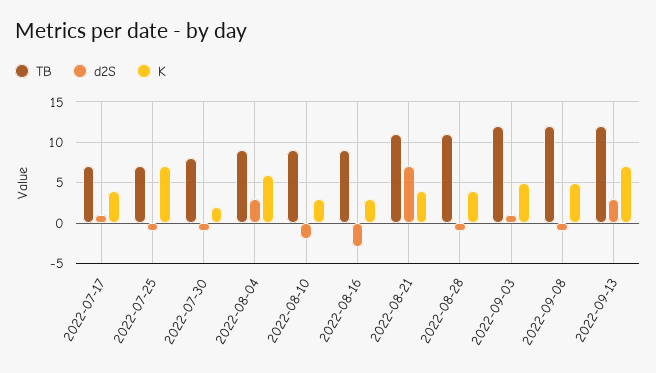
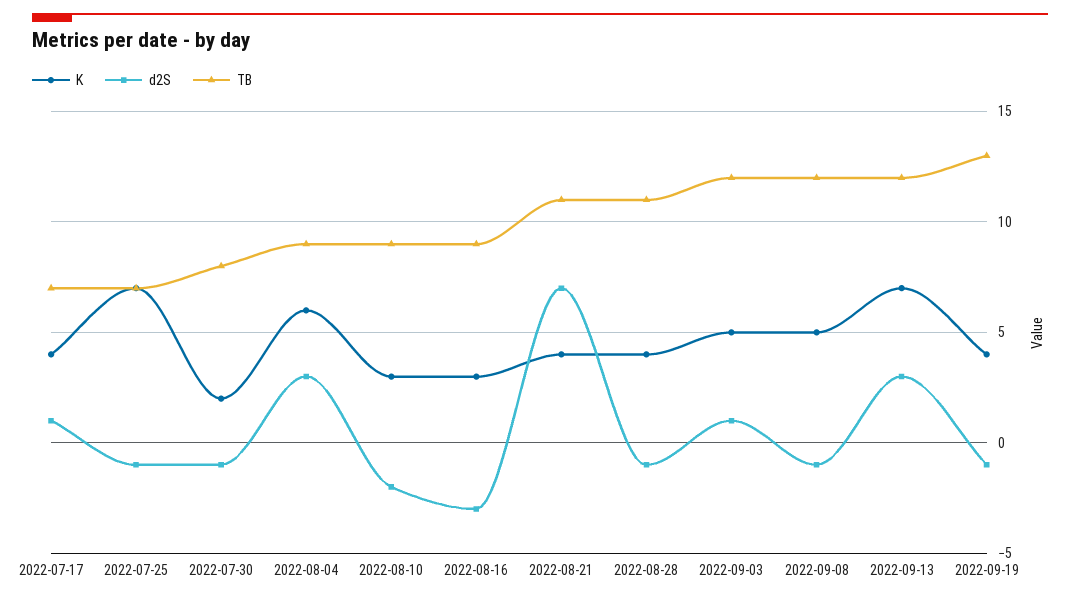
K, 2022-09-19: none -> 4
d2S, 2022-09-19: none -> -1
TB, 2022-09-19: none -> 13

